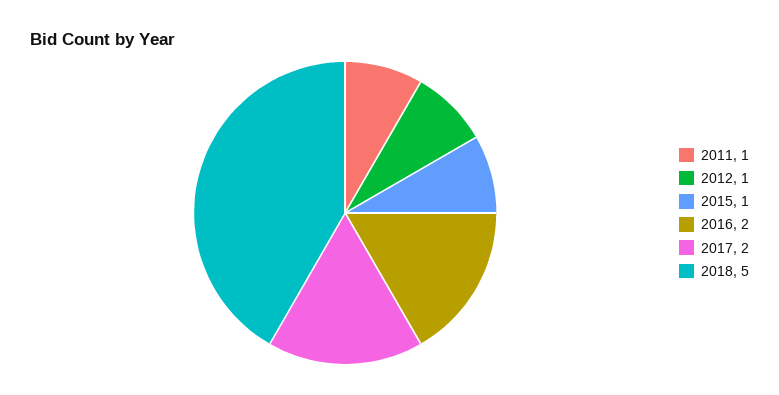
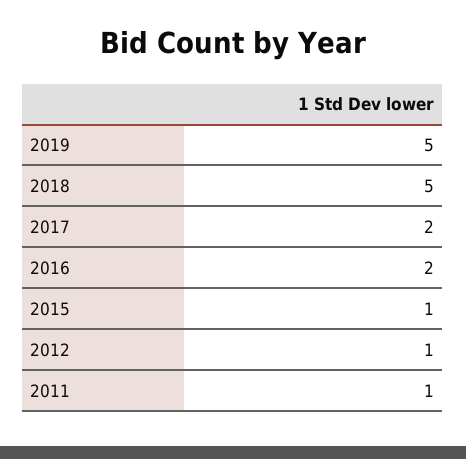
2019: none -> 5

